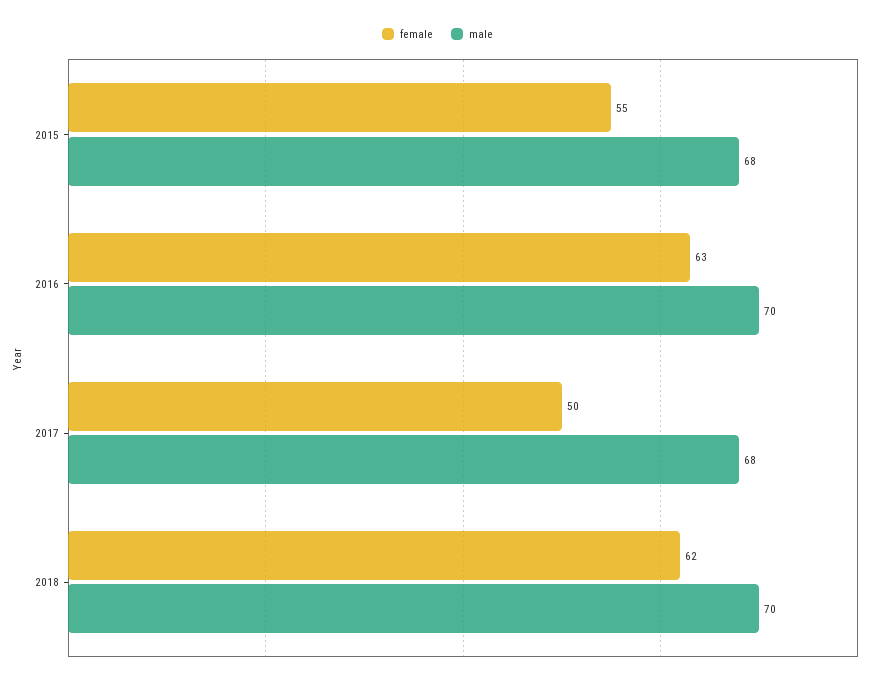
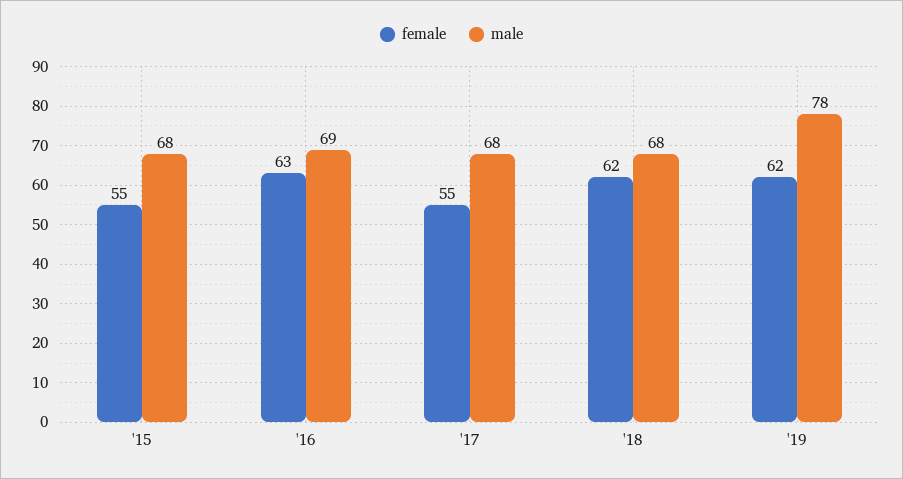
male, 2016: 70 -> 69
female, 2017: 50 -> 55
male, 2018: 70 -> 68
female, '19: none -> 62
male, '19: none -> 78

